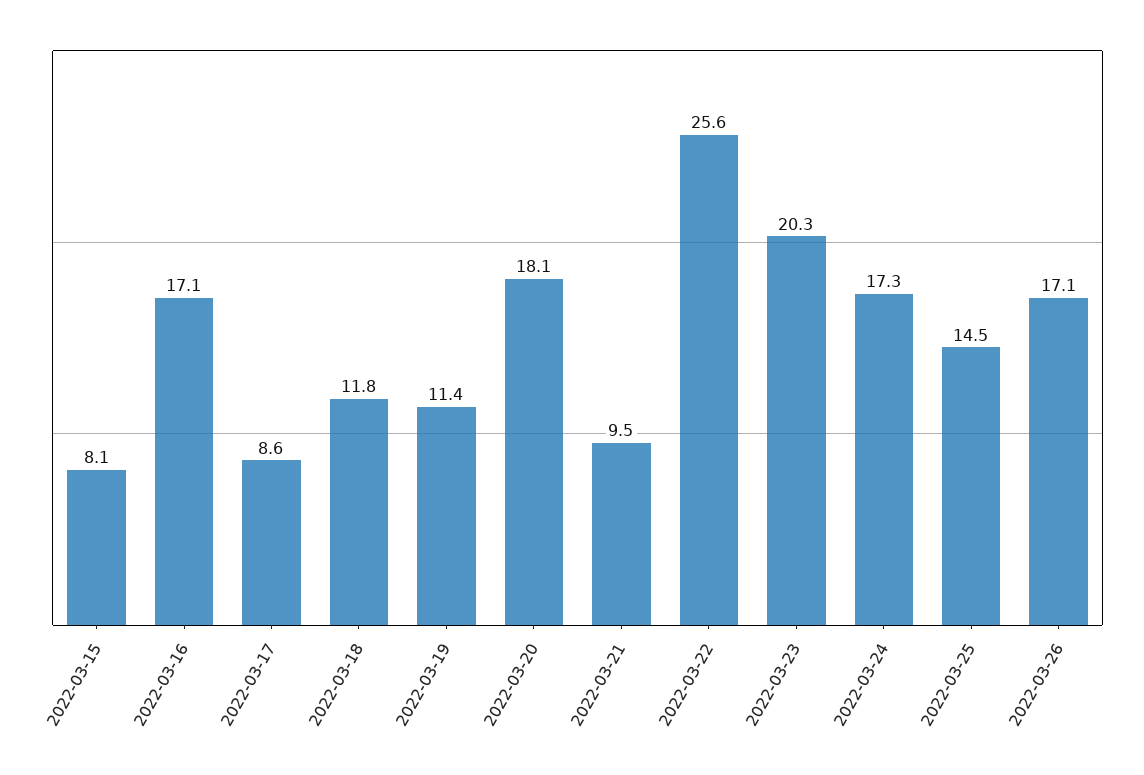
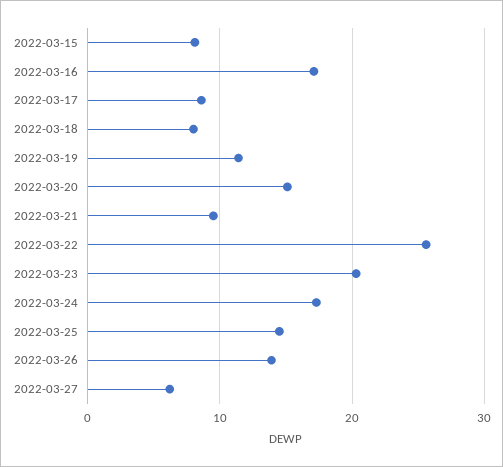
2022-03-18: 11.8 -> 8
2022-03-20: 18.1 -> 15
2022-03-26: 17.1 -> 14
2022-03-27: none -> 6

